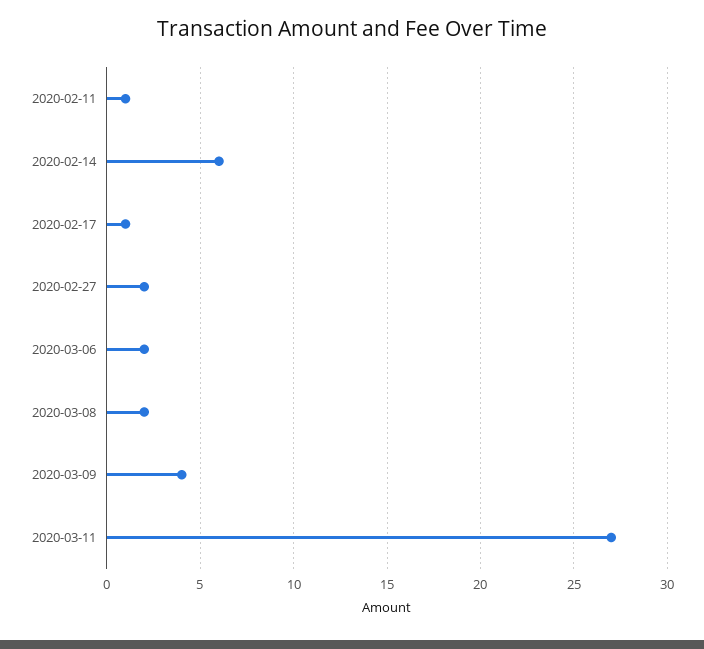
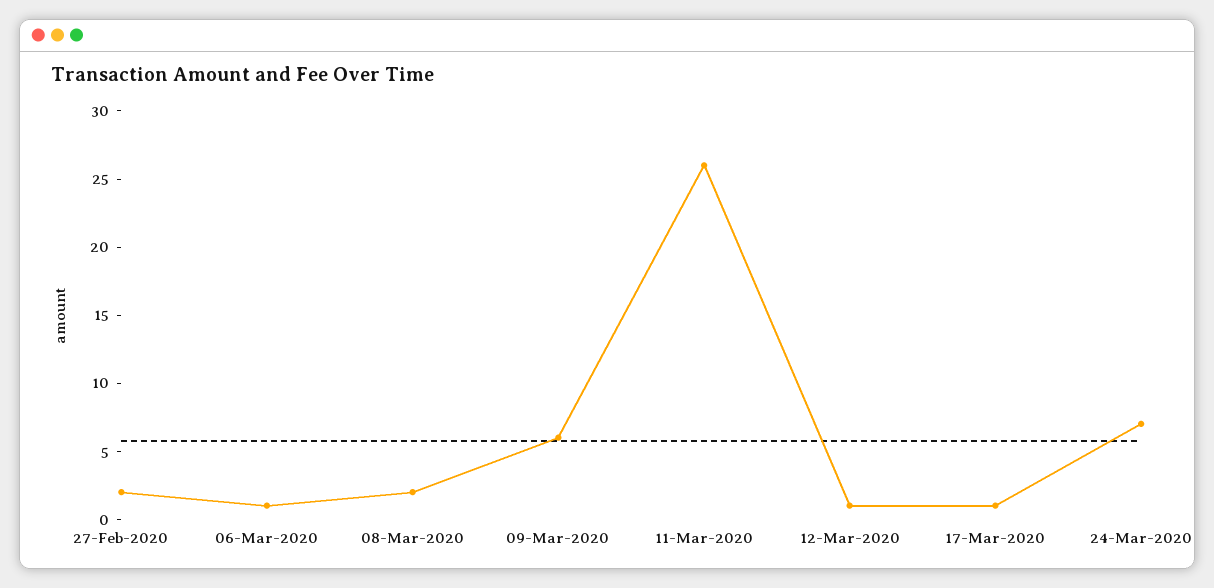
2020-02-11: 1 -> none
2020-02-14: 6 -> none
2020-02-17: 1 -> none
2020-03-06: 2 -> 1
2020-03-09: 4 -> 6
2020-03-11: 27 -> 26
12-Mar-2020: none -> 1
17-Mar-2020: none -> 1
24-Mar-2020: none -> 7

